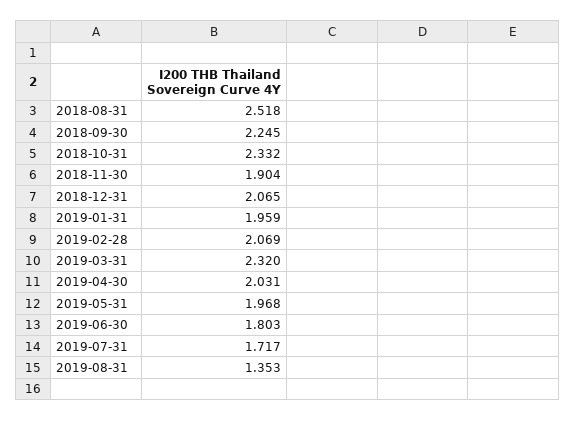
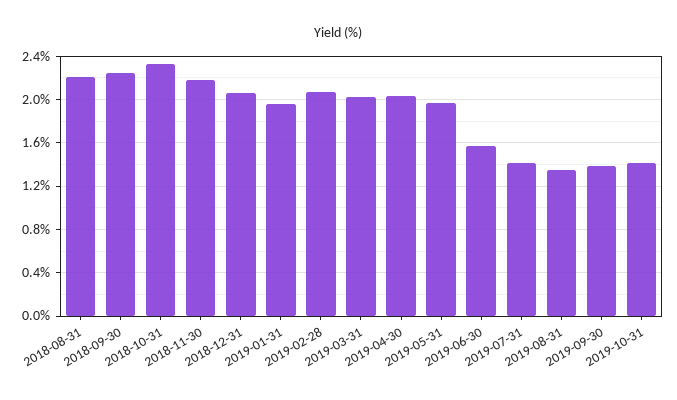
2018-08-31: 2.518 -> 2.2
2018-11-30: 1.904 -> 2.2
2019-03-31: 2.32 -> 2
2019-06-30: 1.803 -> 1.6
2019-07-31: 1.717 -> 1.4
2019-09-30: none -> 1.4
2019-10-31: none -> 1.4

